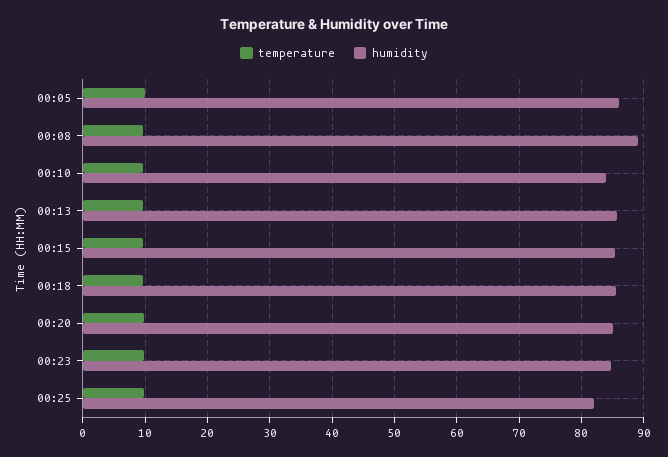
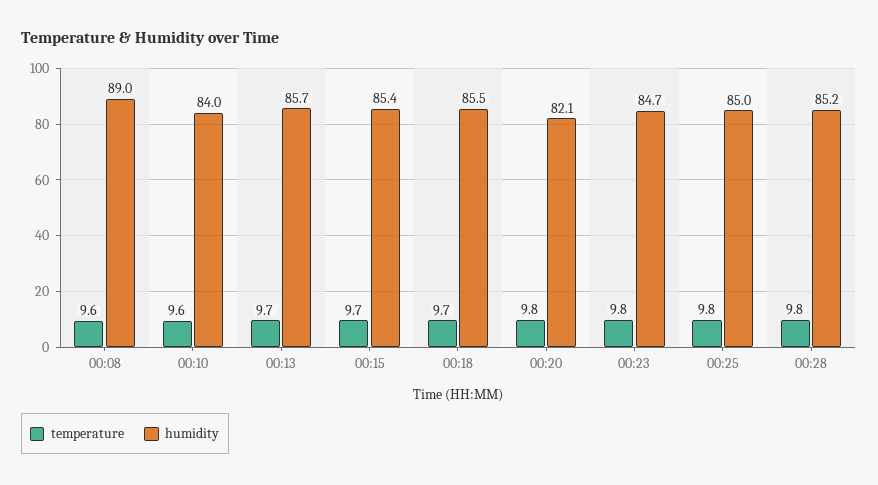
temperature, 00:05: 10 -> none
humidity, 00:05: 86 -> none
humidity, 00:20: 85 -> 82.1
humidity, 00:25: 82 -> 85
temperature, 00:28: none -> 9.8
humidity, 00:28: none -> 85.2

